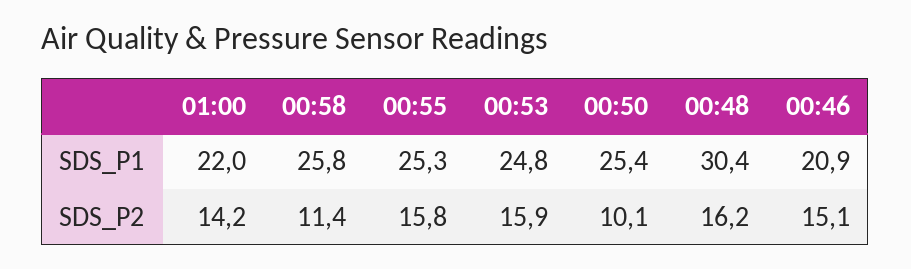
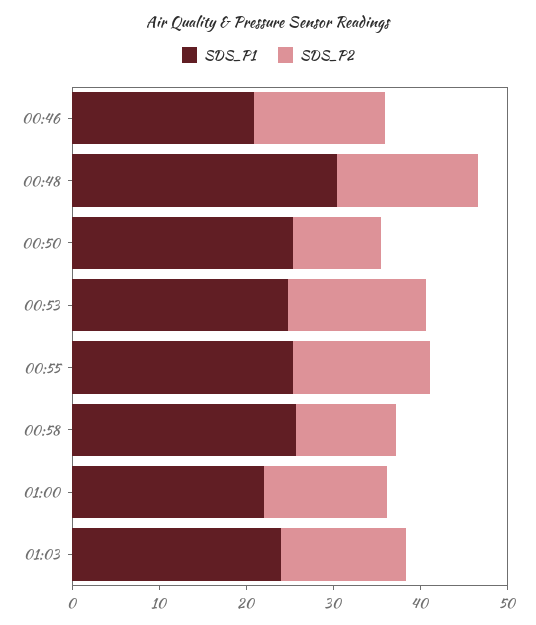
SDS_P1, 01:03: none -> 24
SDS_P2, 01:03: none -> 14

